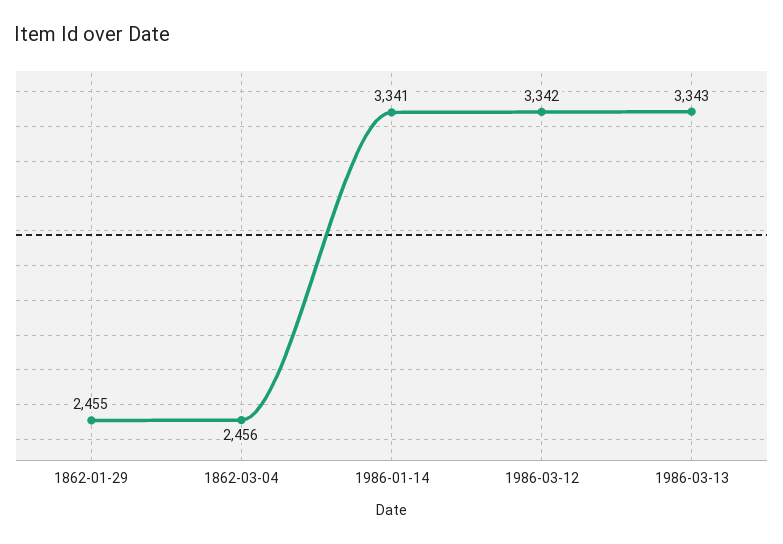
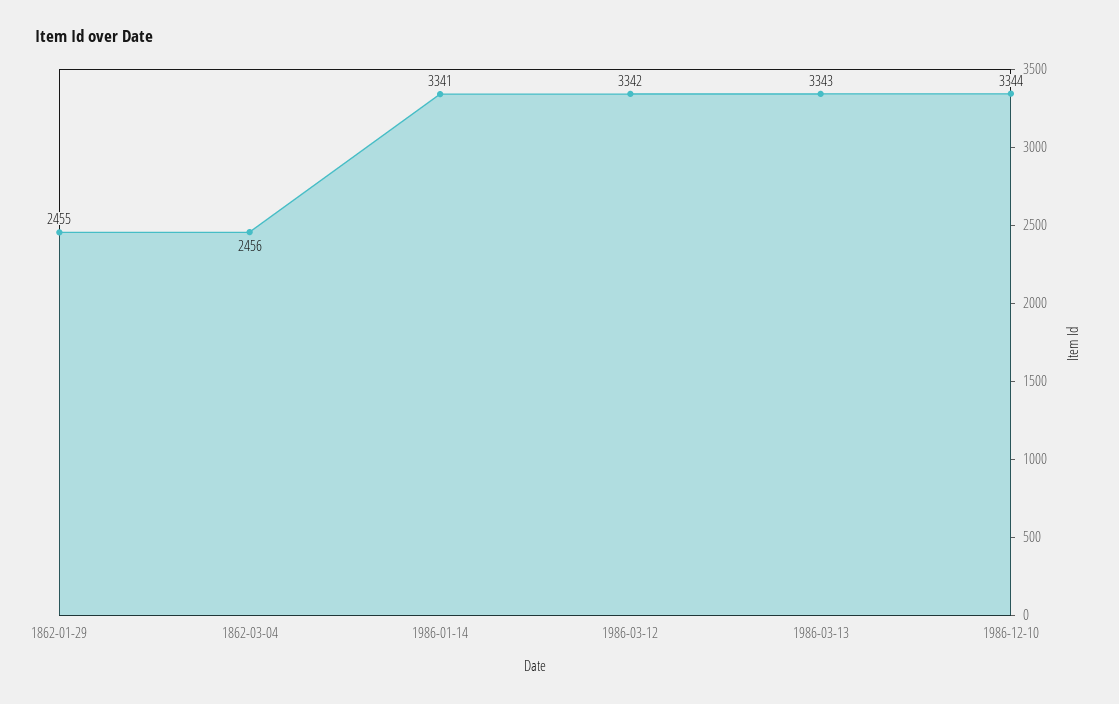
1986-12-10: none -> 3344

